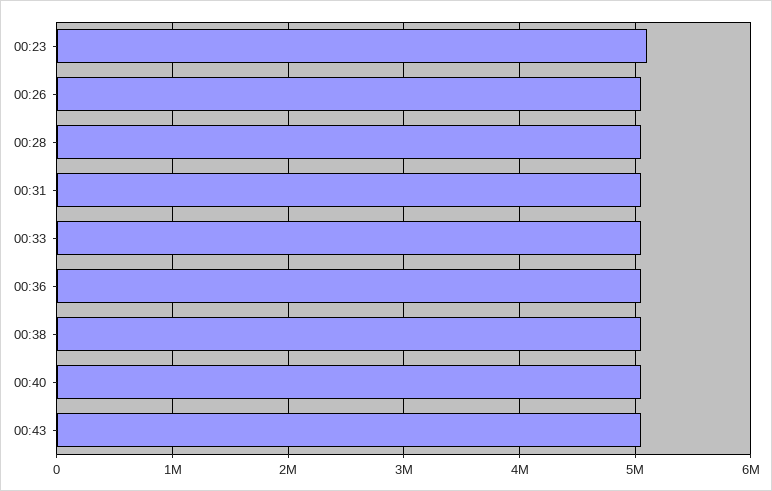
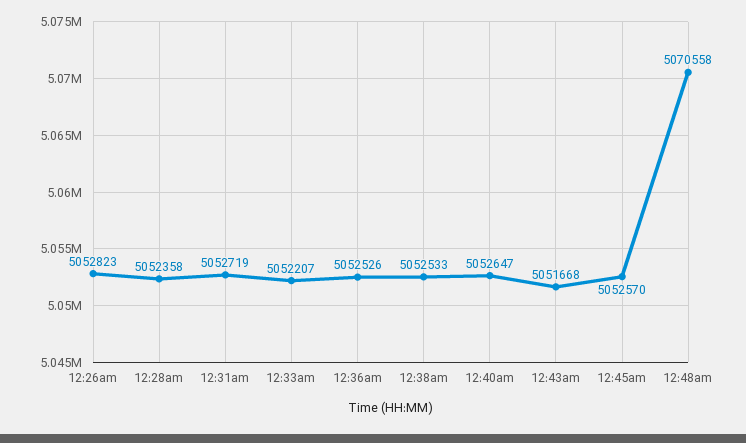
00:23: 5100000 -> none
12:45am: none -> 5052570
12:48am: none -> 5070558

